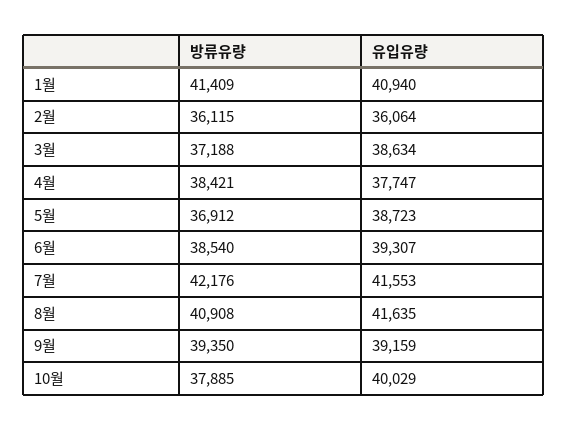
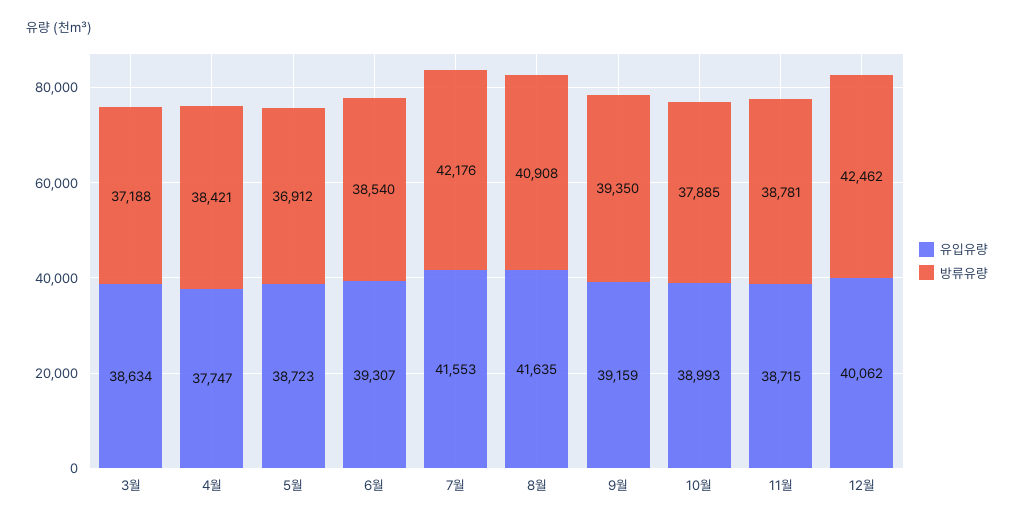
방류유량, 1월: 41409 -> none
유입유량, 1월: 40940 -> none
방류유량, 2월: 36115 -> none
유입유량, 2월: 36064 -> none
유입유량, 10월: 40029 -> 38993
유입유량, 11월: none -> 38715
방류유량, 11월: none -> 38781
유입유량, 12월: none -> 40062
방류유량, 12월: none -> 42462

